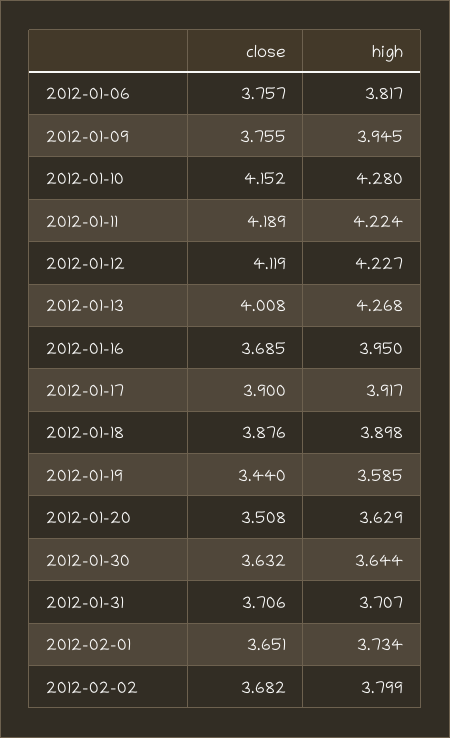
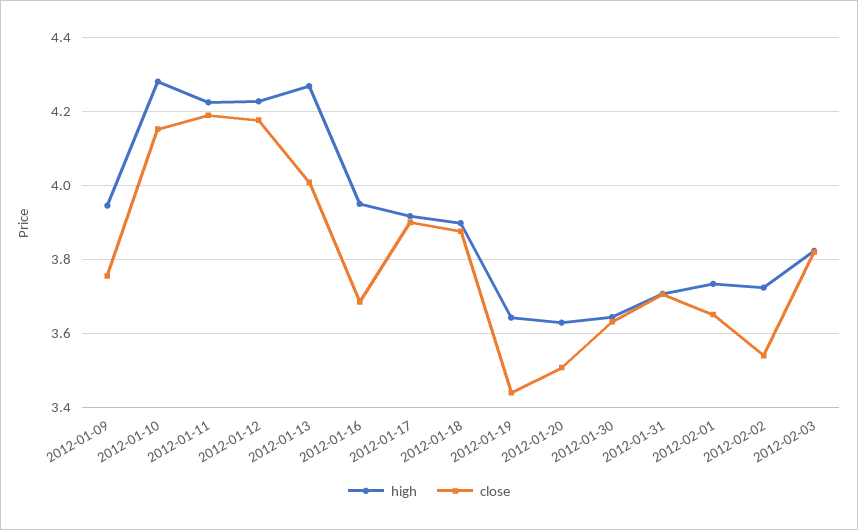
close, 2012-01-06: 3.757 -> none
high, 2012-01-06: 3.817 -> none
close, 2012-01-12: 4.119 -> 4.18
high, 2012-01-19: 3.585 -> 3.64
close, 2012-02-02: 3.682 -> 3.54
high, 2012-02-02: 3.799 -> 3.72
high, 2012-02-03: none -> 3.82
close, 2012-02-03: none -> 3.82

